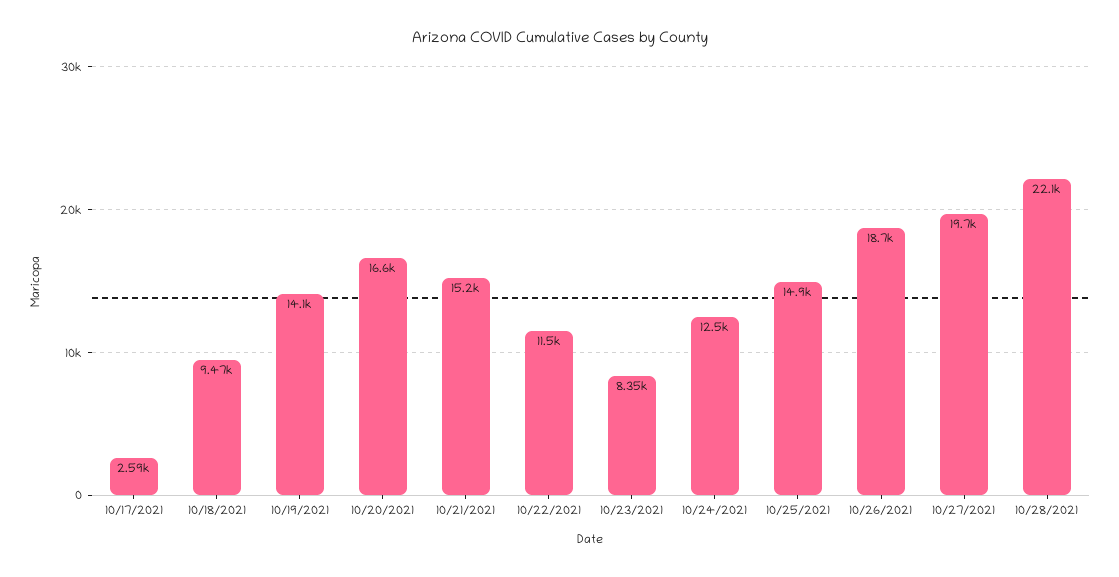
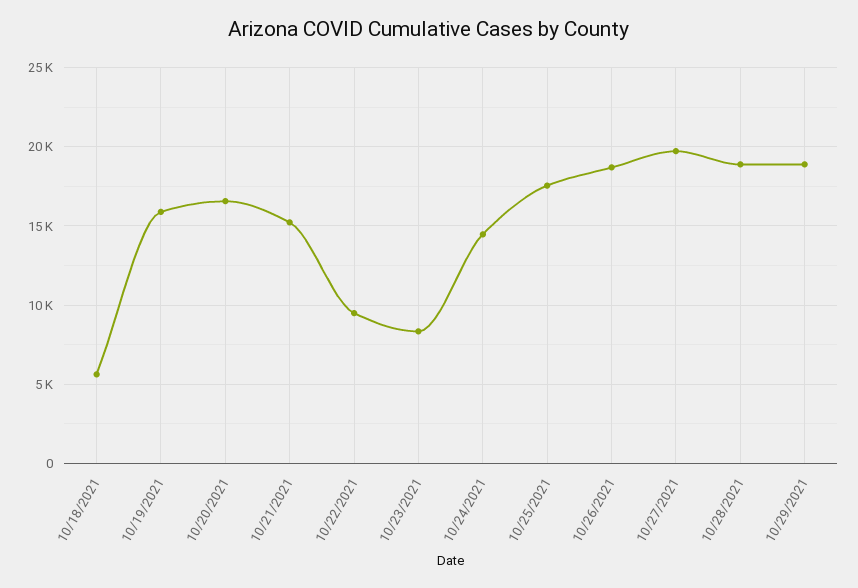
10/17/2021: 2590 -> none
10/18/2021: 9470 -> 5500
10/19/2021: 14100 -> 16000
10/22/2021: 11500 -> 9500
10/24/2021: 12500 -> 14500
10/25/2021: 14900 -> 17500
10/28/2021: 22100 -> 19000
10/29/2021: none -> 19000

